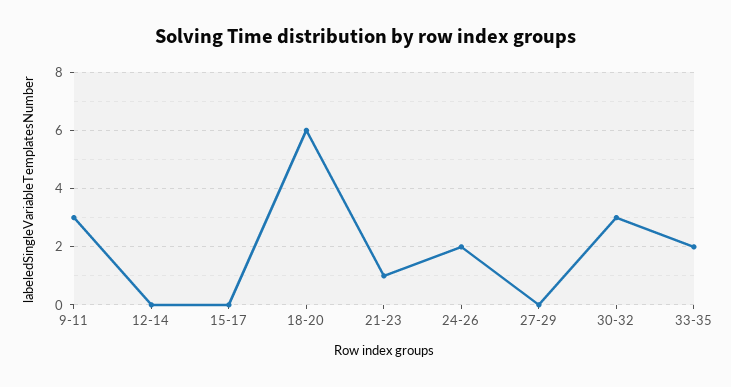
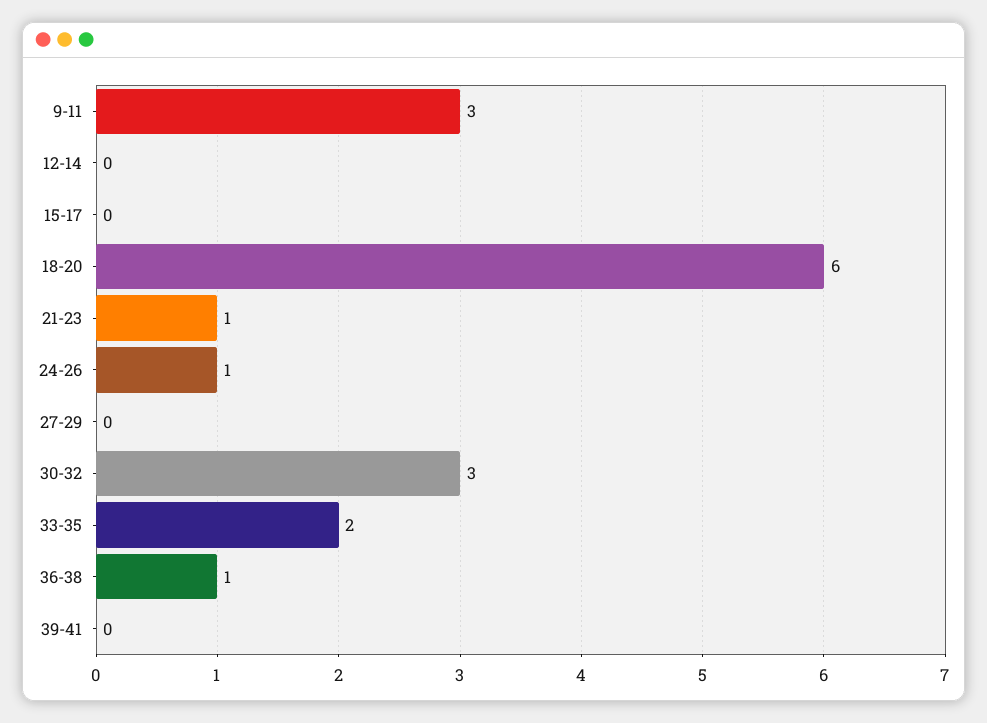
24-26: 2 -> 1
36-38: none -> 1
39-41: none -> 0

